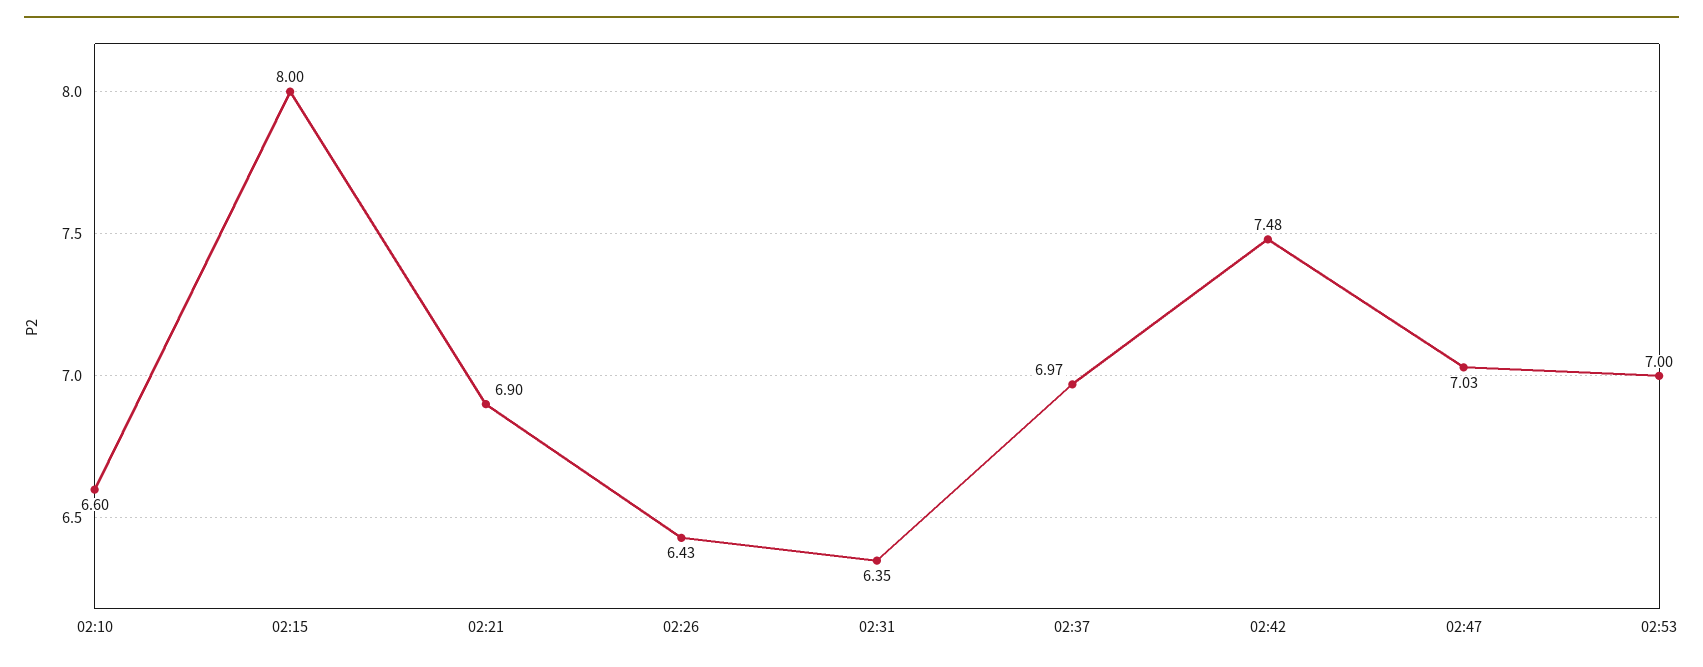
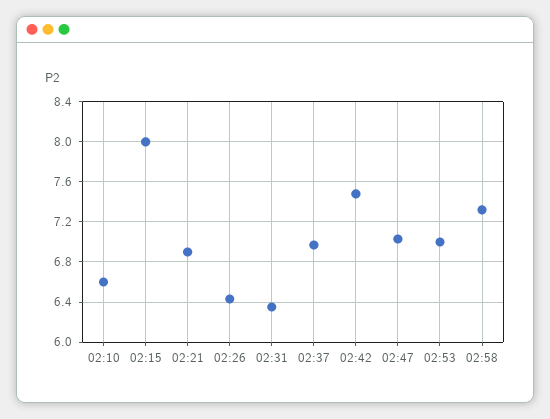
02:58: none -> 7.3

